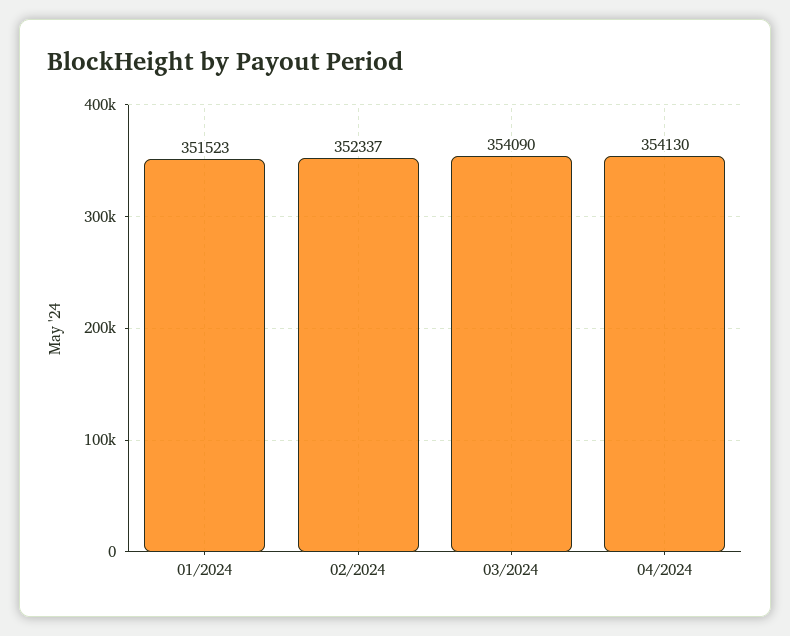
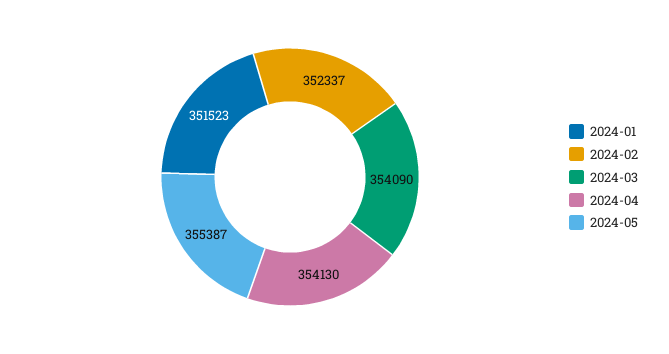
2024-05: none -> 355387

